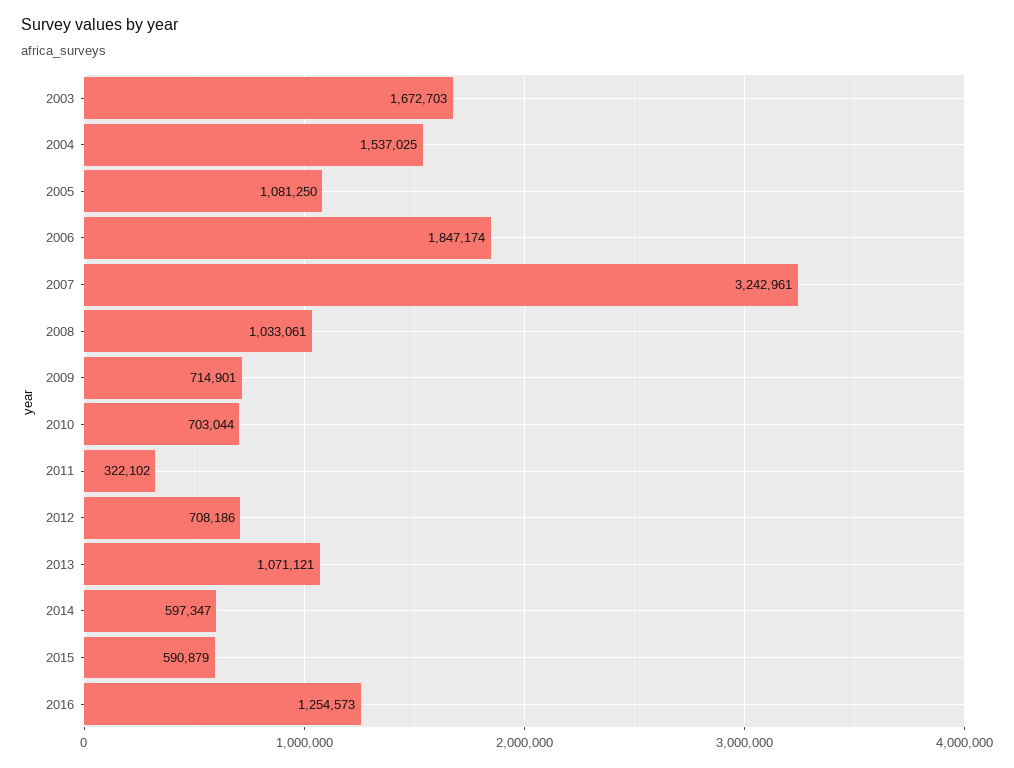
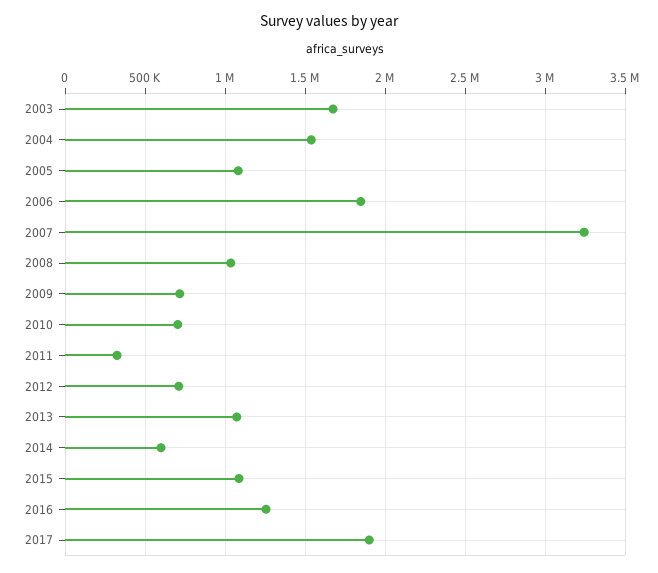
2015: 590879 -> 1100000
2017: none -> 1900000

